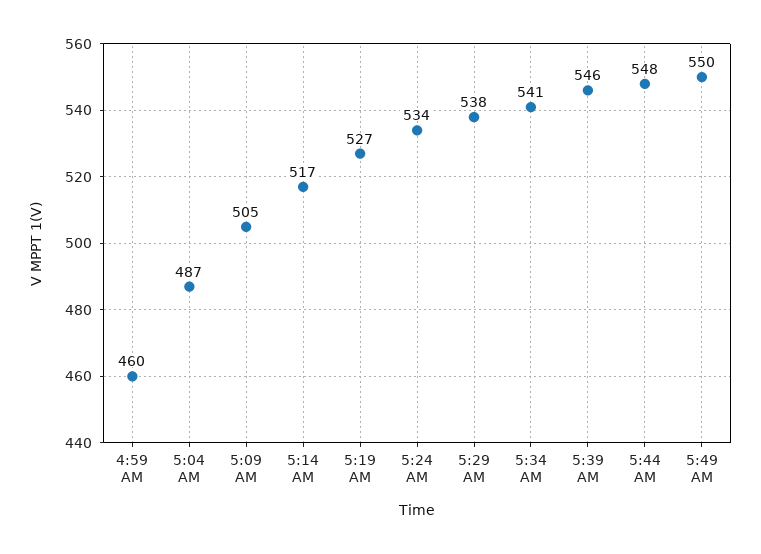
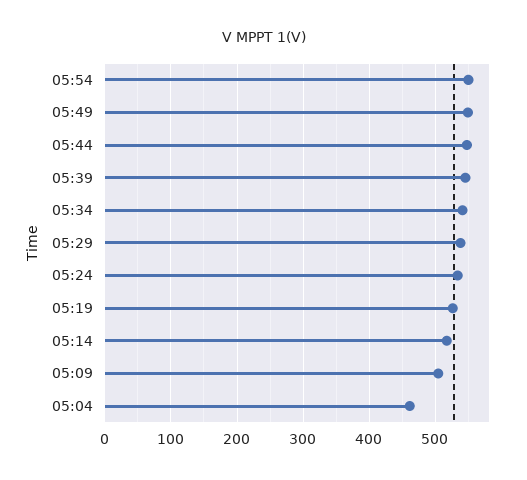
4:59 AM: 460 -> none
5:04 AM: 487 -> 460
05:54: none -> 550

